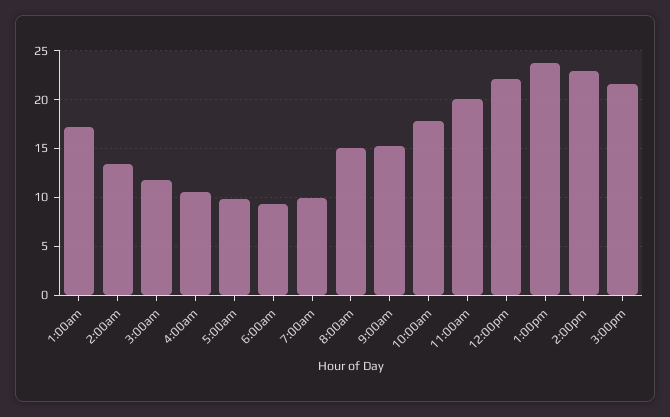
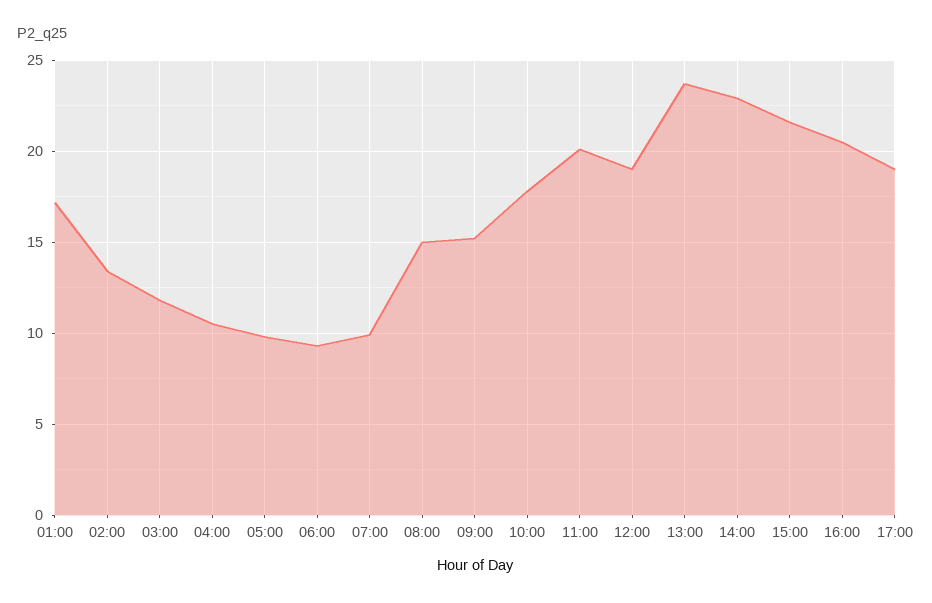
12:00pm: 22 -> 19
16:00: none -> 20.5
17:00: none -> 19

